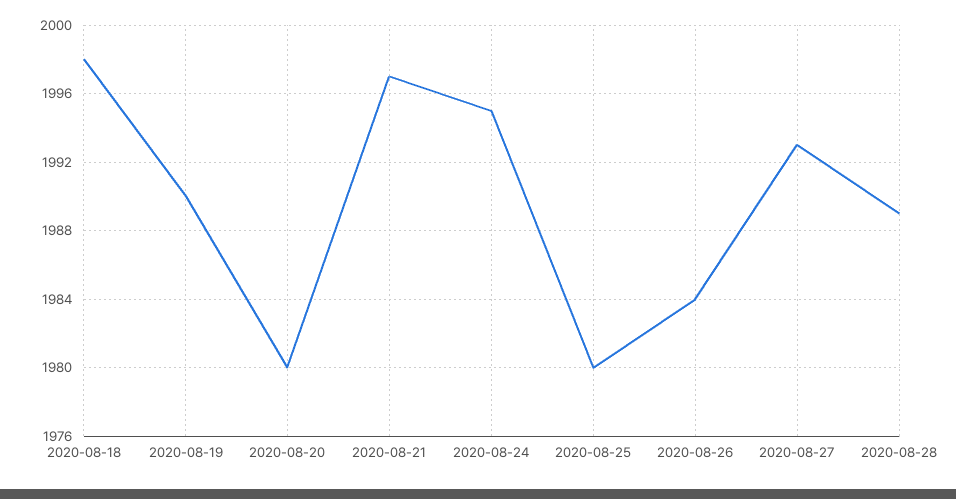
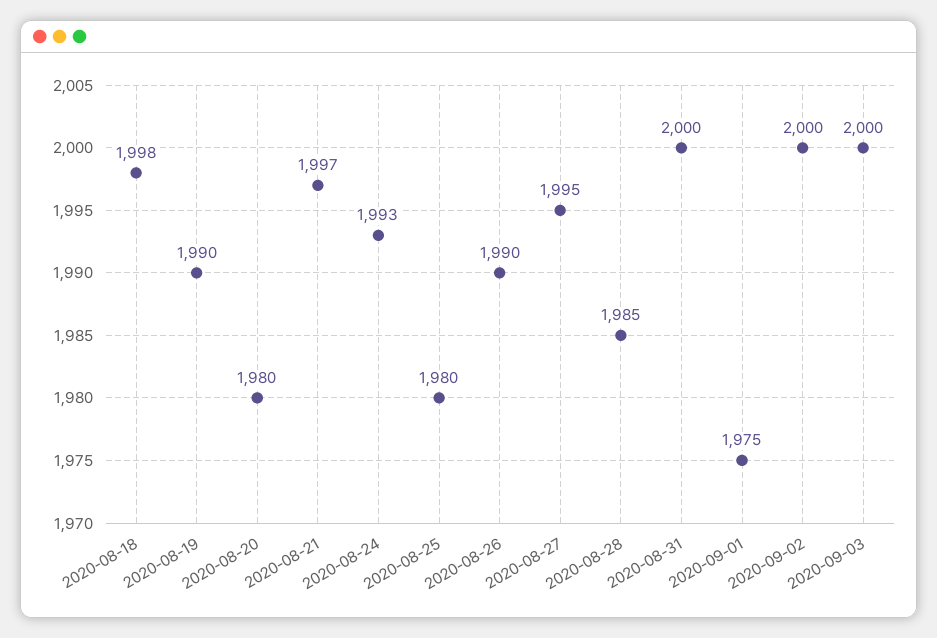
2020-08-24: 1995 -> 1993
2020-08-26: 1984 -> 1990
2020-08-27: 1993 -> 1995
2020-08-28: 1989 -> 1985
2020-08-31: none -> 2000
2020-09-01: none -> 1975
2020-09-02: none -> 2000
2020-09-03: none -> 2000

